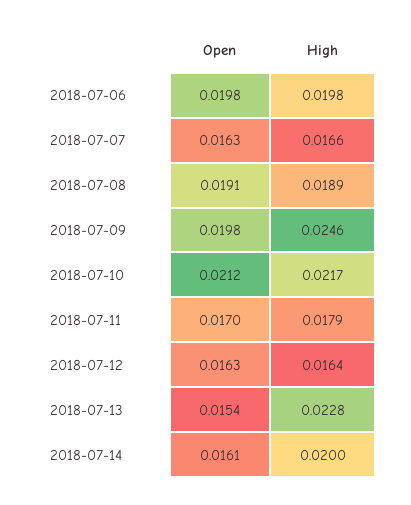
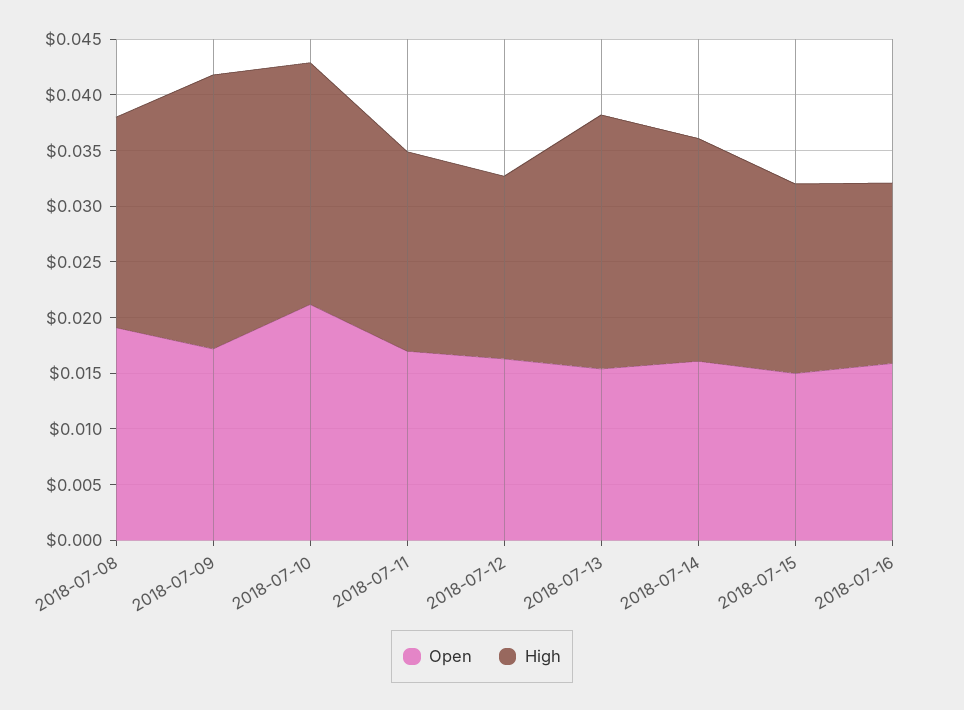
Open, 2018-07-06: 0.0198 -> none
High, 2018-07-06: 0.0198 -> none
Open, 2018-07-07: 0.0163 -> none
High, 2018-07-07: 0.0166 -> none
Open, 2018-07-09: 0.0198 -> 0.017
Open, 2018-07-15: none -> 0.015
High, 2018-07-15: none -> 0.017
Open, 2018-07-16: none -> 0.016
High, 2018-07-16: none -> 0.016

